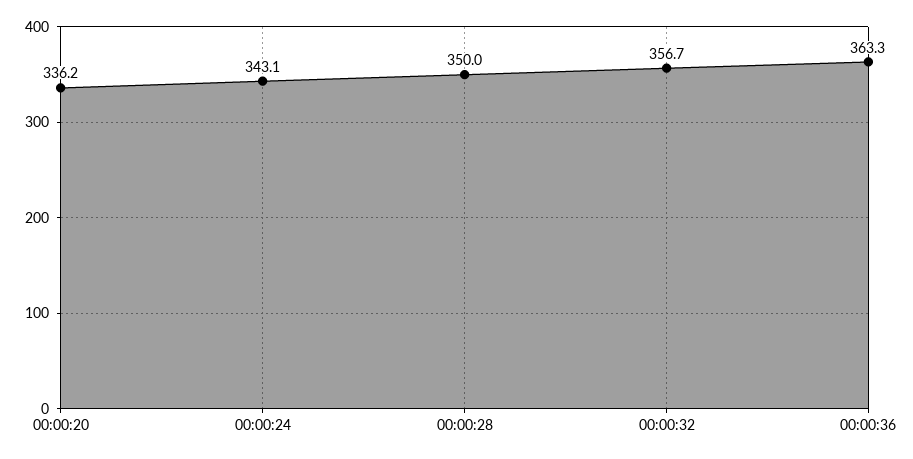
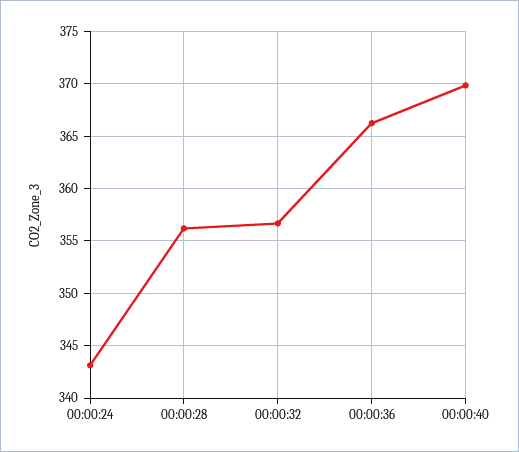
00:00:20: 336.2 -> none
00:00:28: 350 -> 356
00:00:36: 363.3 -> 366
00:00:40: none -> 370

